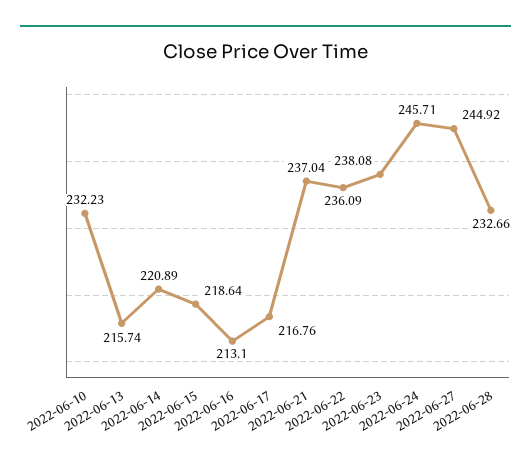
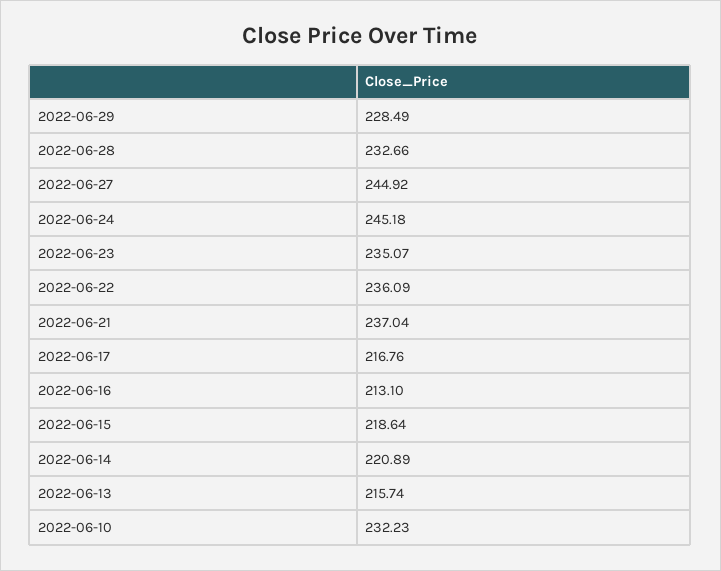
2022-06-23: 238.08 -> 235.07
2022-06-24: 245.71 -> 245.18
2022-06-29: none -> 228.49

